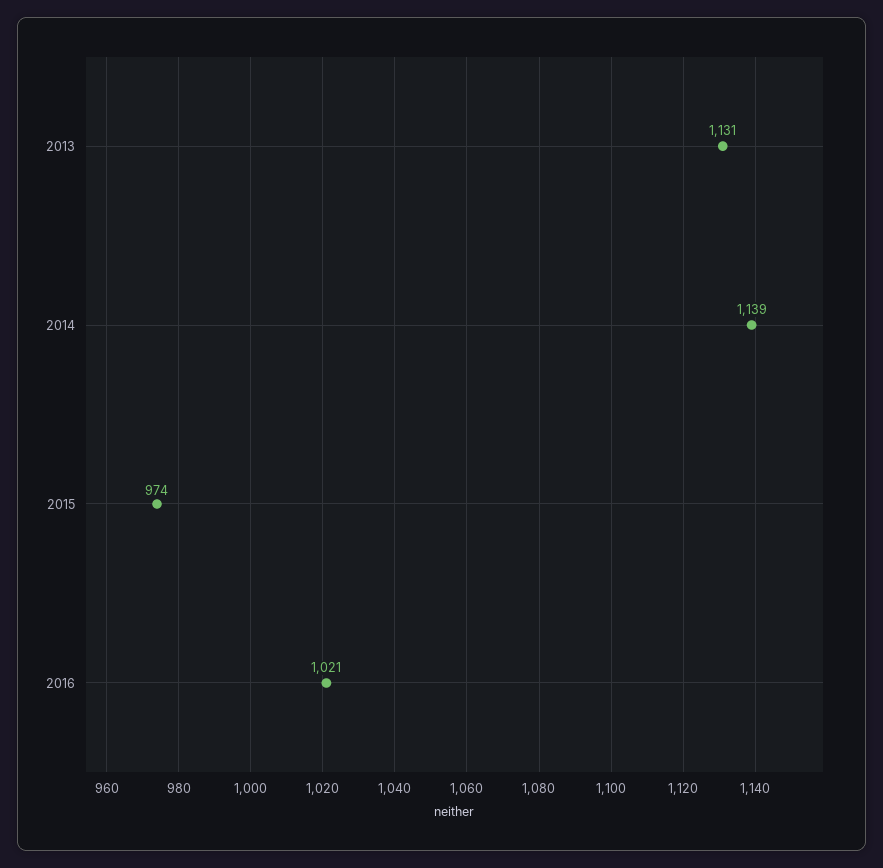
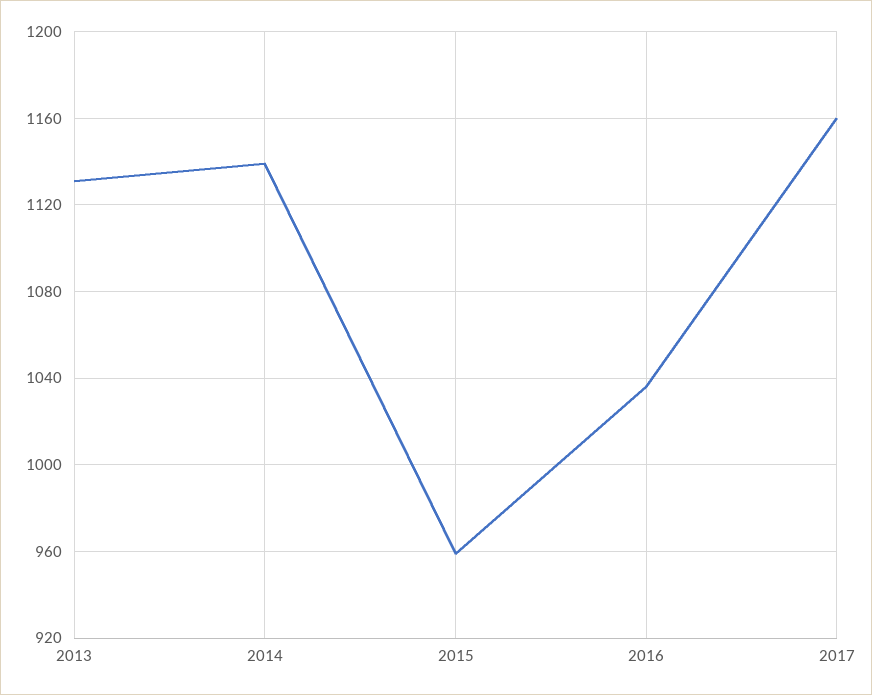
2015: 974 -> 960
2016: 1021 -> 1035
2017: none -> 1160

